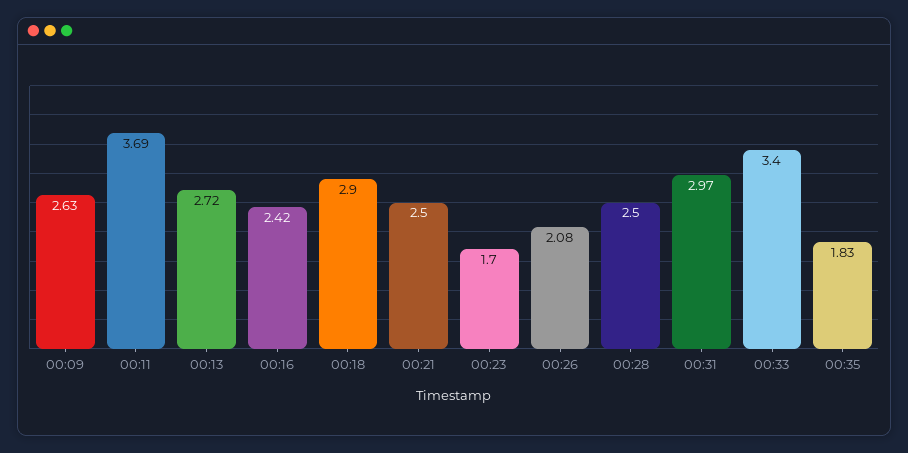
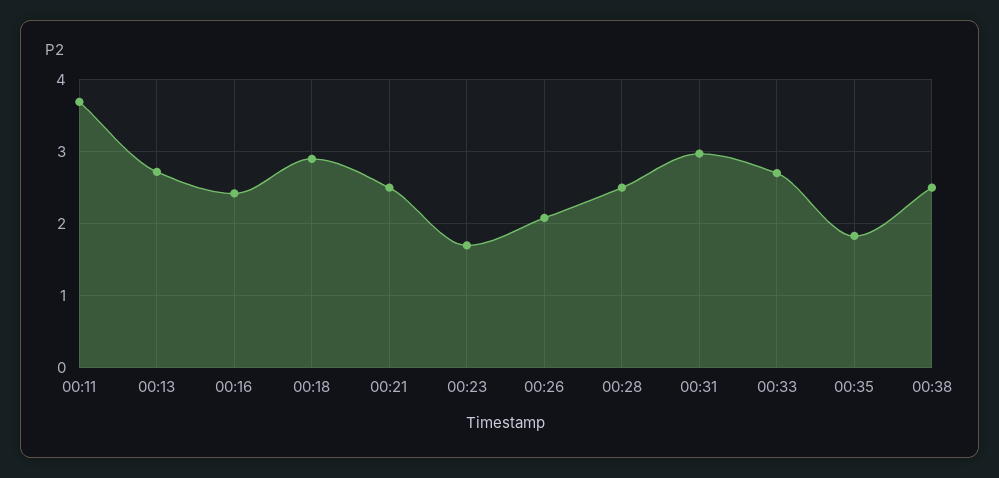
00:09: 2.63 -> none
00:33: 3.4 -> 2.7
00:38: none -> 2.5

